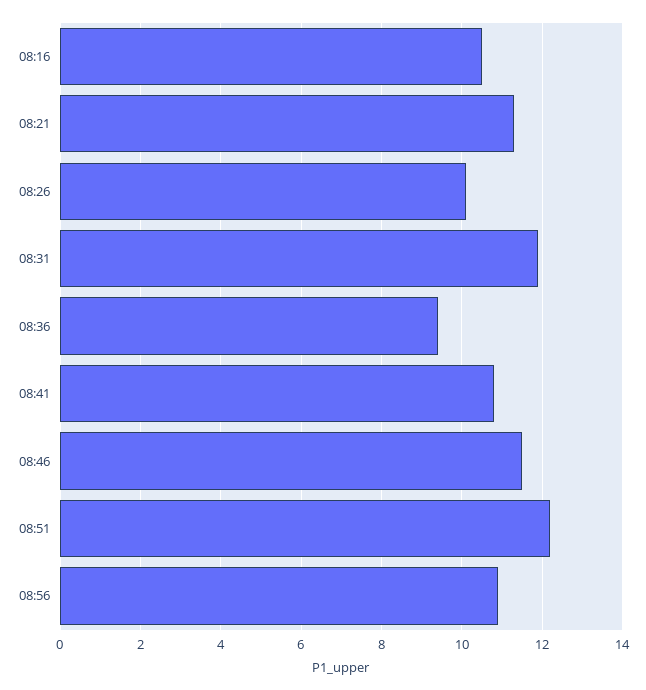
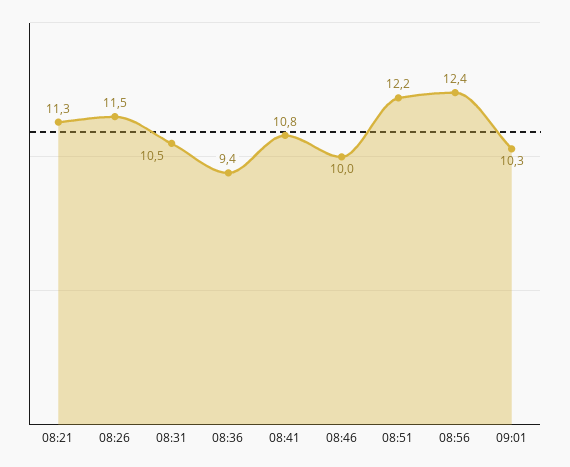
08:16: 10.5 -> none
08:26: 10 -> 11.5
08:31: 12 -> 10.5
08:46: 11.5 -> 10
08:56: 11 -> 12.4
09:01: none -> 10.3

